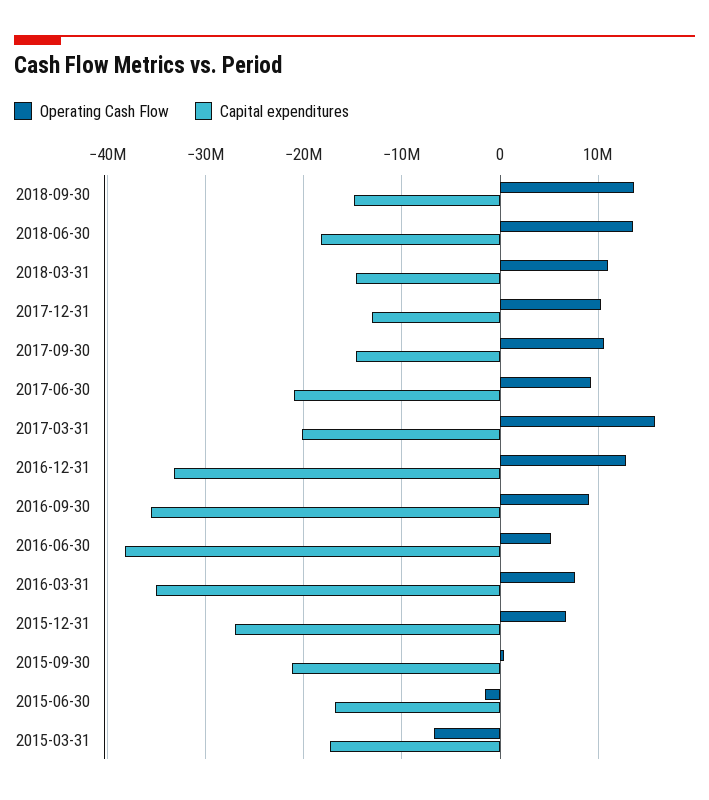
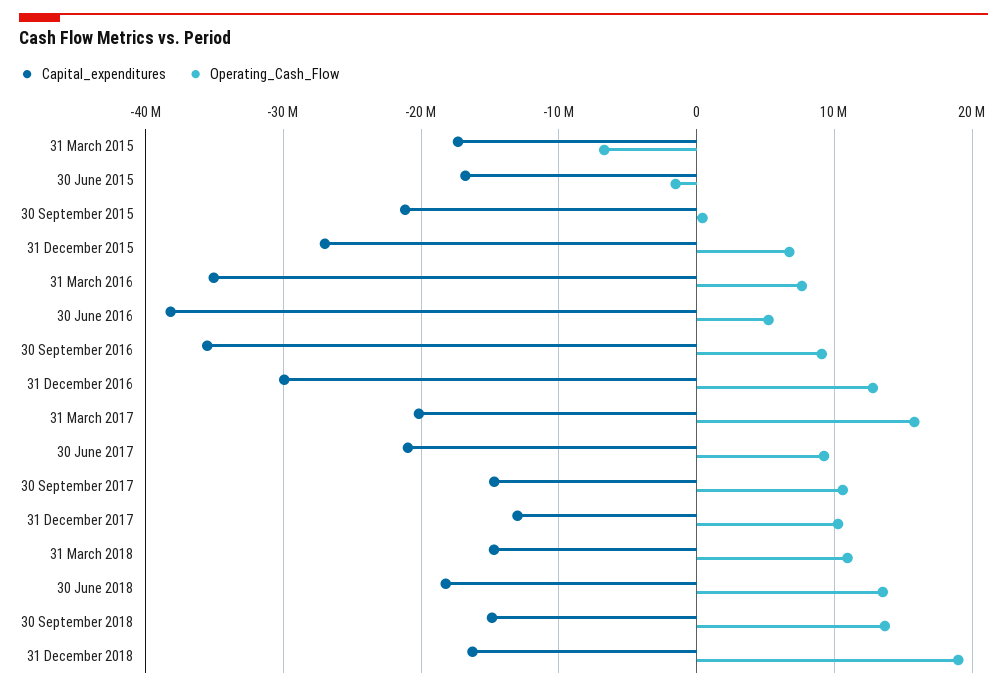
Capital expenditures, 2016-12-31: -33000000 -> -30000000
Capital expenditures, 31 December 2018: none -> -16000000
Operating Cash Flow, 31 December 2018: none -> 19000000

